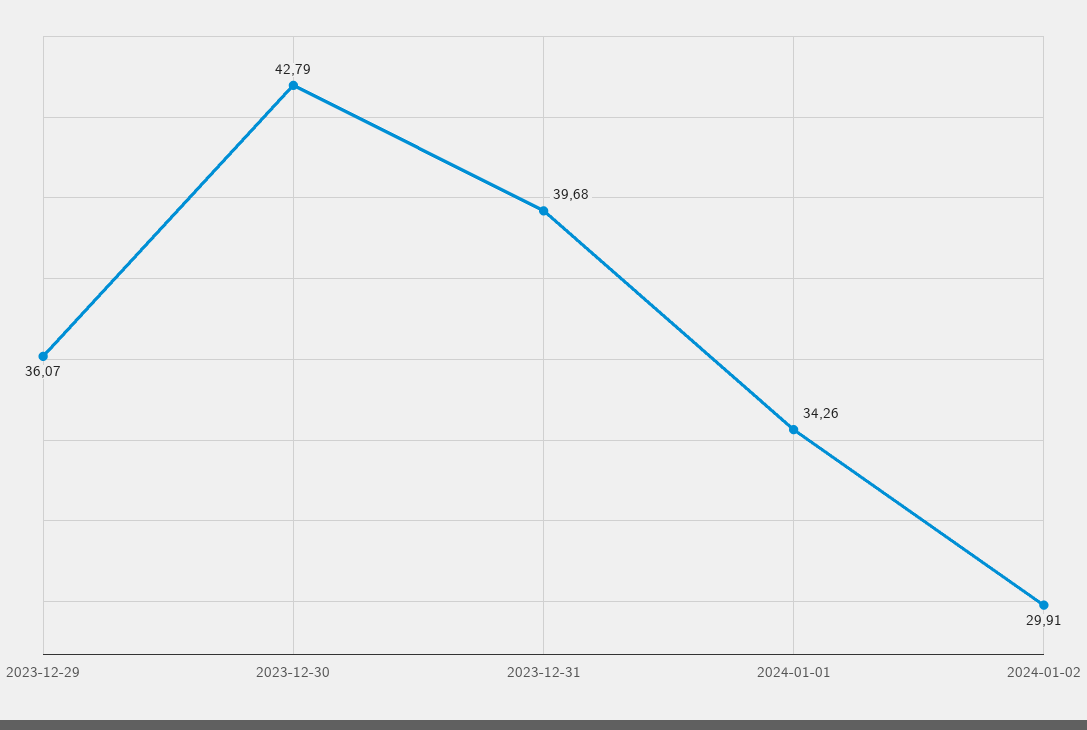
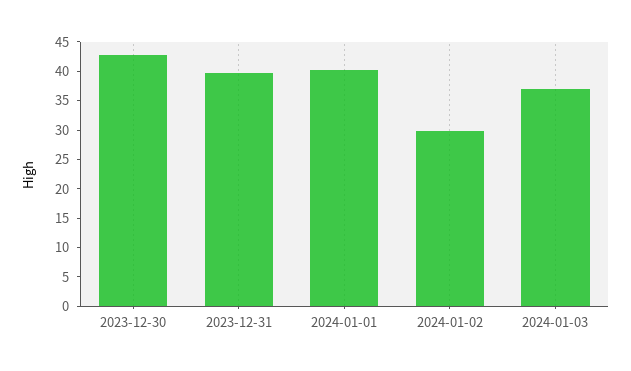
2023-12-29: 36.07 -> none
2024-01-01: 34.26 -> 40
2024-01-03: none -> 37.5

